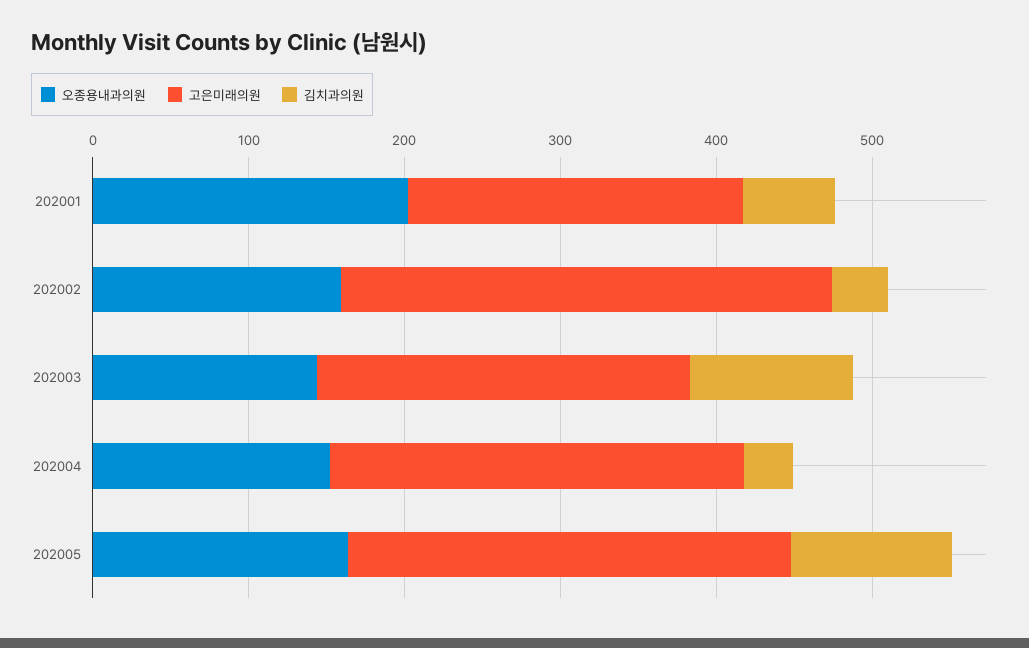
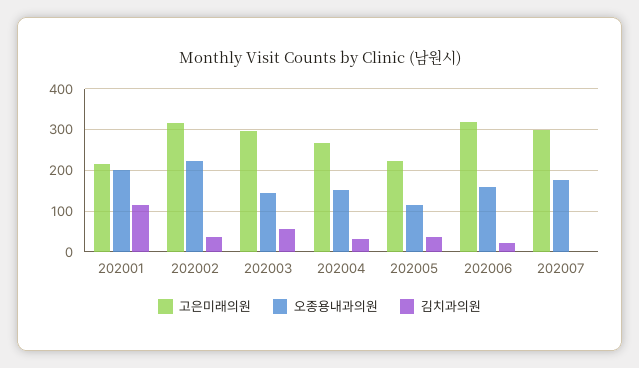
김치과의원, 202001: 60 -> 120
오종용내과의원, 202002: 160 -> 220
고은미래의원, 202003: 240 -> 300
김치과의원, 202003: 100 -> 60
오종용내과의원, 202005: 160 -> 120
고은미래의원, 202005: 280 -> 220
김치과의원, 202005: 100 -> 40
고은미래의원, 202006: none -> 320
오종용내과의원, 202006: none -> 160
김치과의원, 202006: none -> 20
고은미래의원, 202007: none -> 300
오종용내과의원, 202007: none -> 180
김치과의원, 202007: none -> 0

